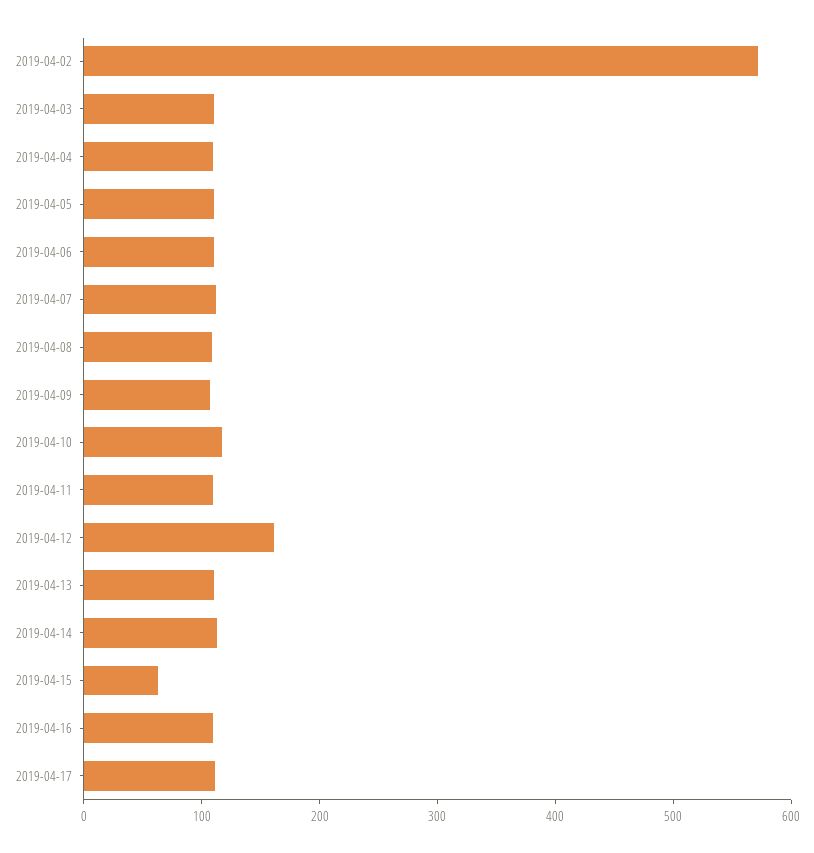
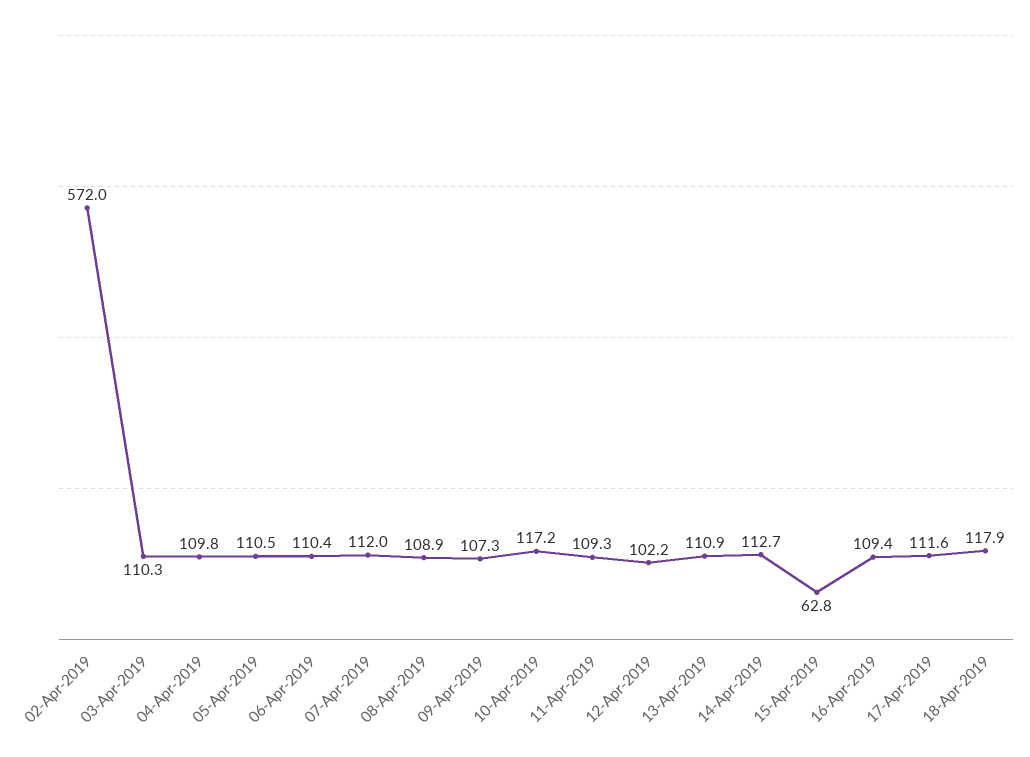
2019-04-12: 160 -> 102.2
18-Apr-2019: none -> 117.9

